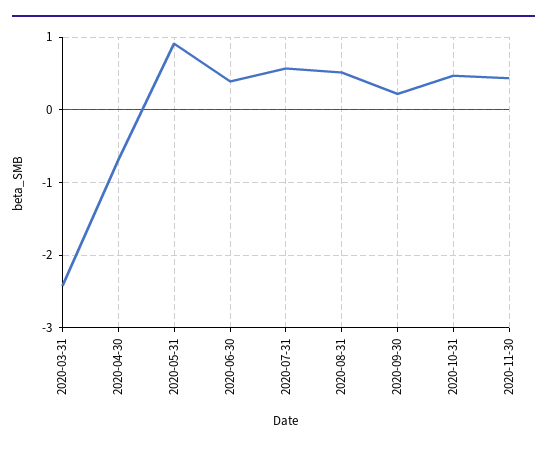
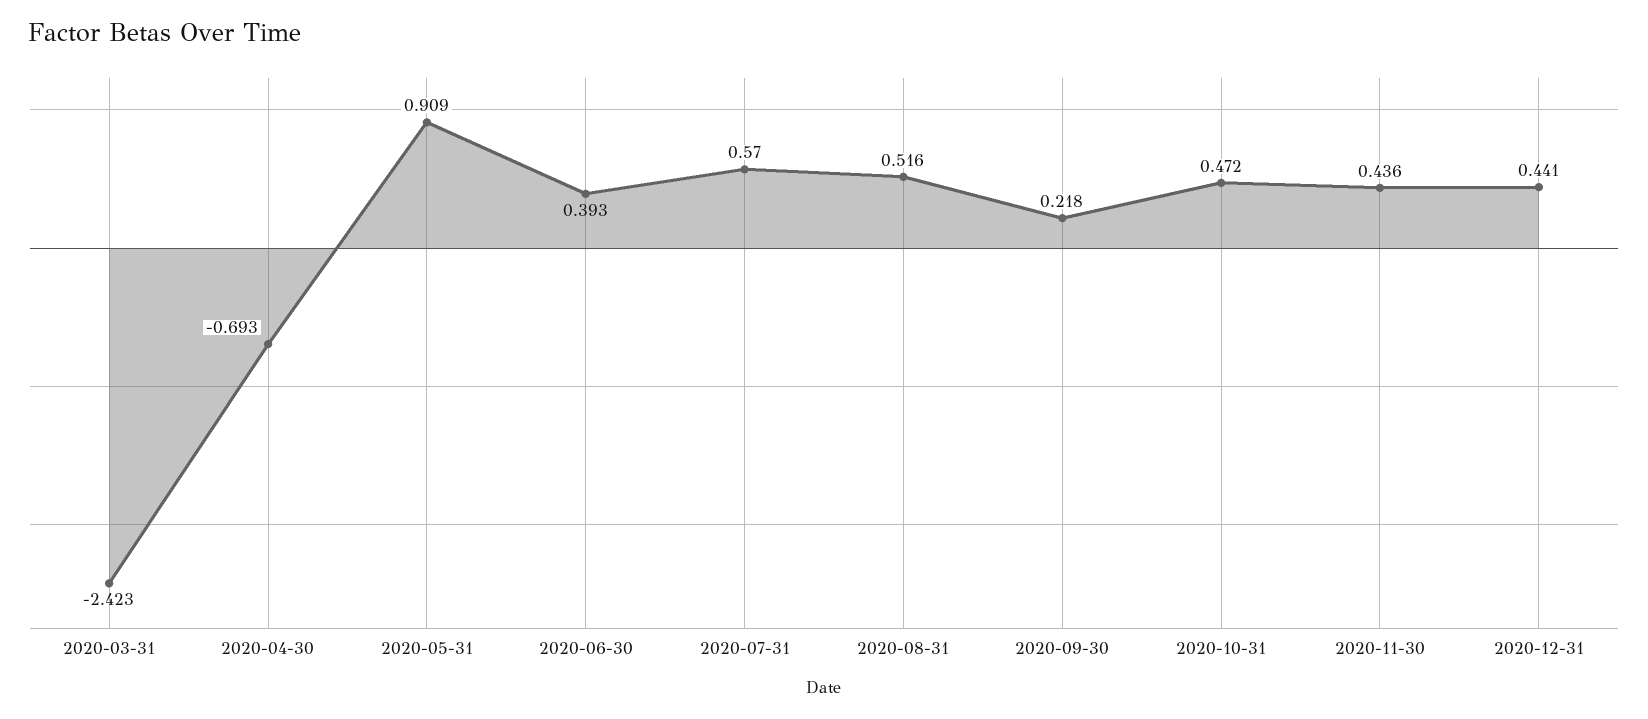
2020-12-31: none -> 0.441

